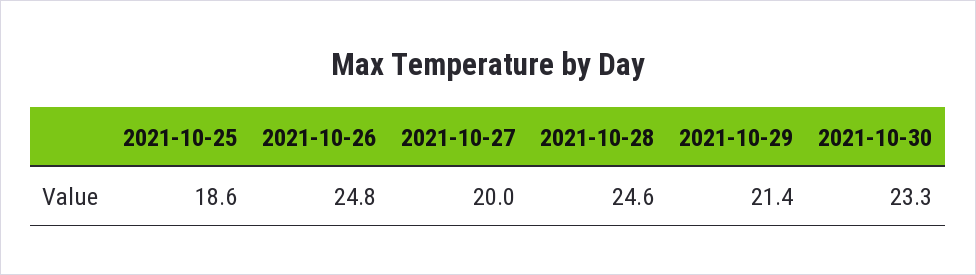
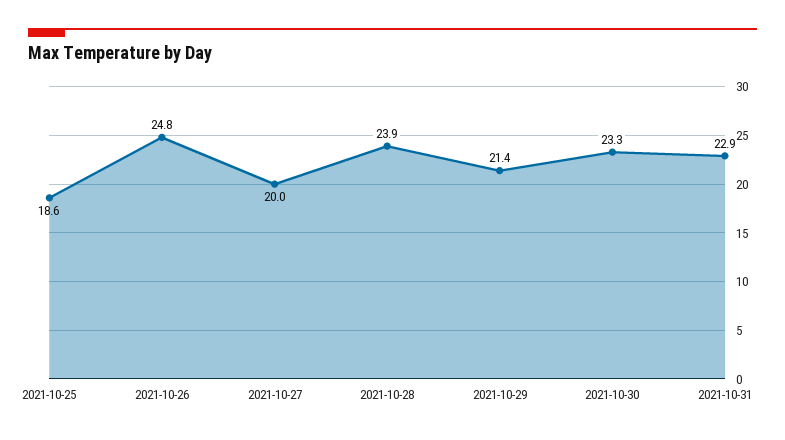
2021-10-28: 24.6 -> 23.9
2021-10-31: none -> 22.9

